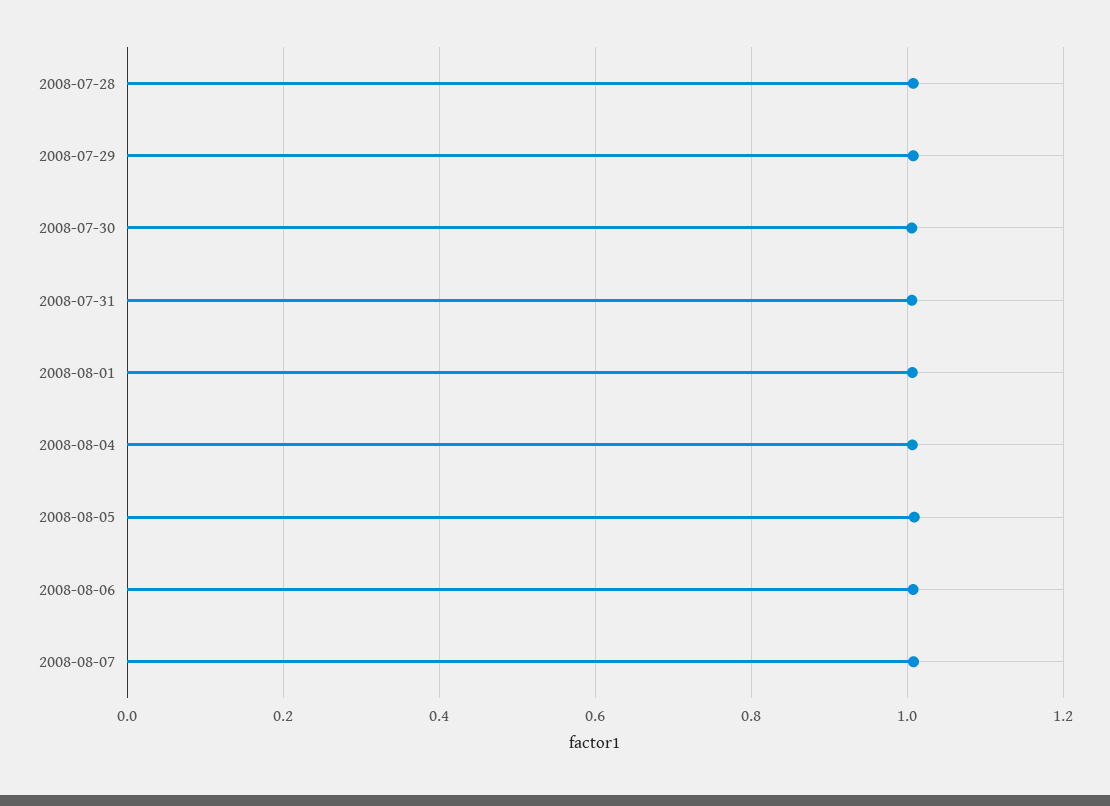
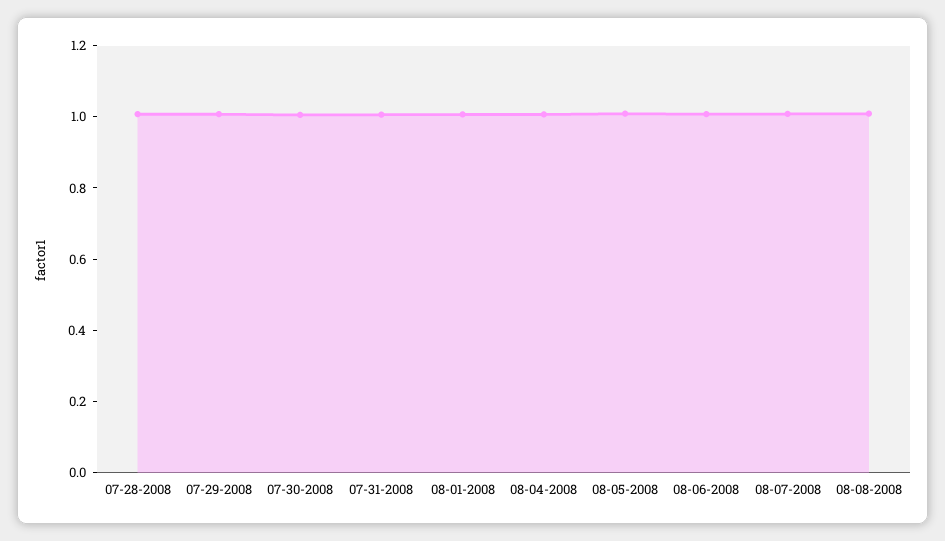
08-08-2008: none -> 1

